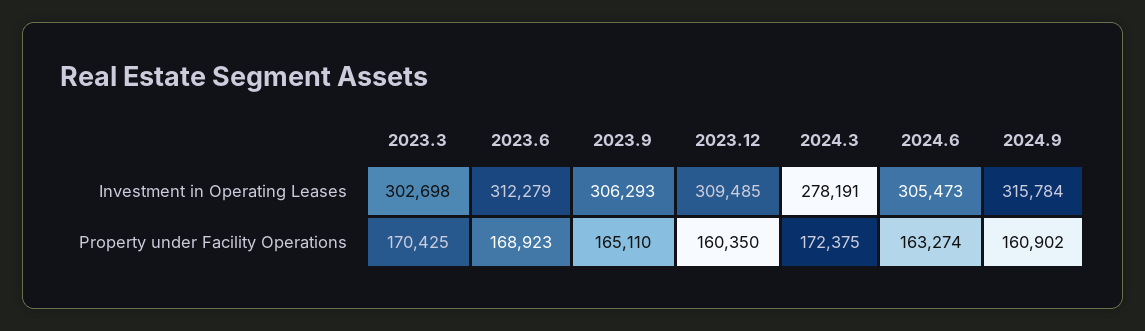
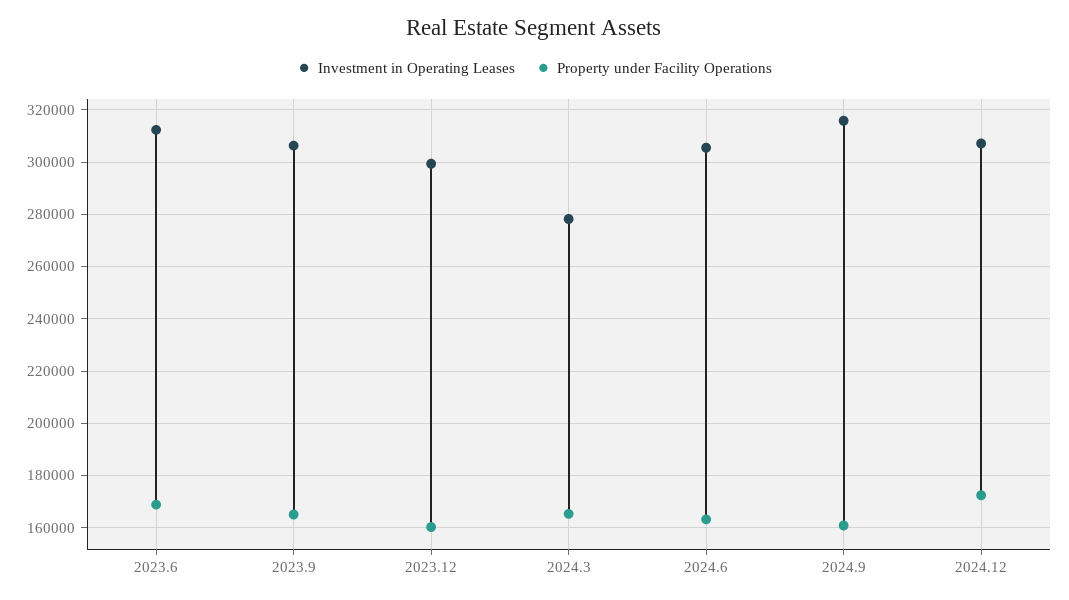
Investment in Operating Leases, 2023.3: 302698 -> none
Investment in Operating Leases, 2023.12: 309485 -> 300000
Property under Facility Operations, 2023.3: 170425 -> none
Property under Facility Operations, 2024.3: 172375 -> 165000
Investment in Operating Leases, 2024.12: none -> 307500
Property under Facility Operations, 2024.12: none -> 172500

